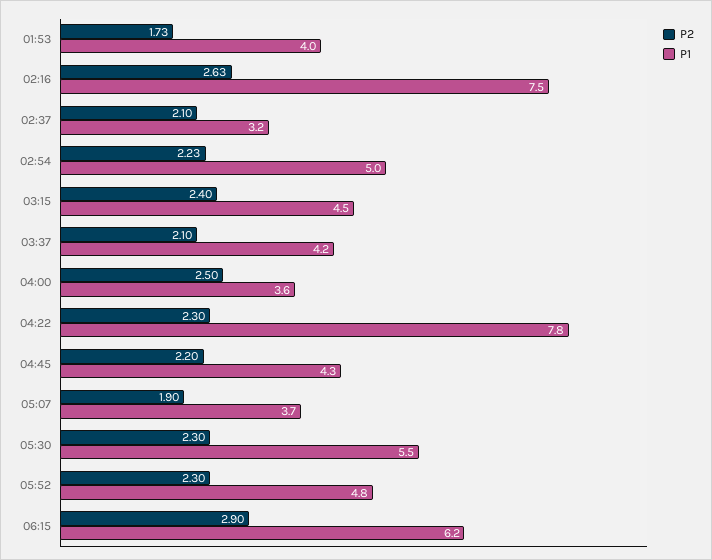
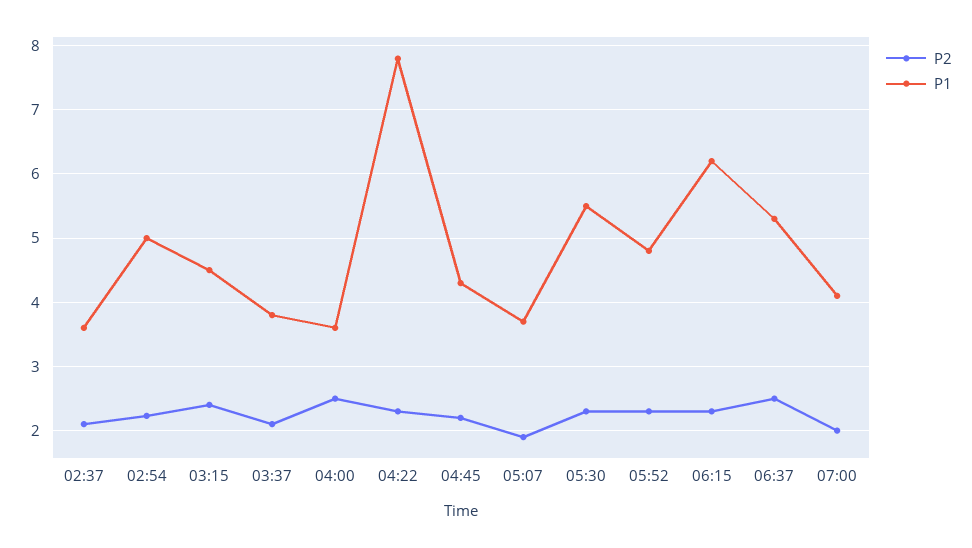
P2, 01:53: 1.73 -> none
P1, 01:53: 4 -> none
P2, 02:16: 2.63 -> none
P1, 02:16: 7.5 -> none
P1, 02:37: 3.2 -> 3.6
P1, 03:37: 4.2 -> 3.8
P2, 06:15: 2.9 -> 2.3
P2, 06:37: none -> 2.5
P1, 06:37: none -> 5.3
P2, 07:00: none -> 2
P1, 07:00: none -> 4.1

